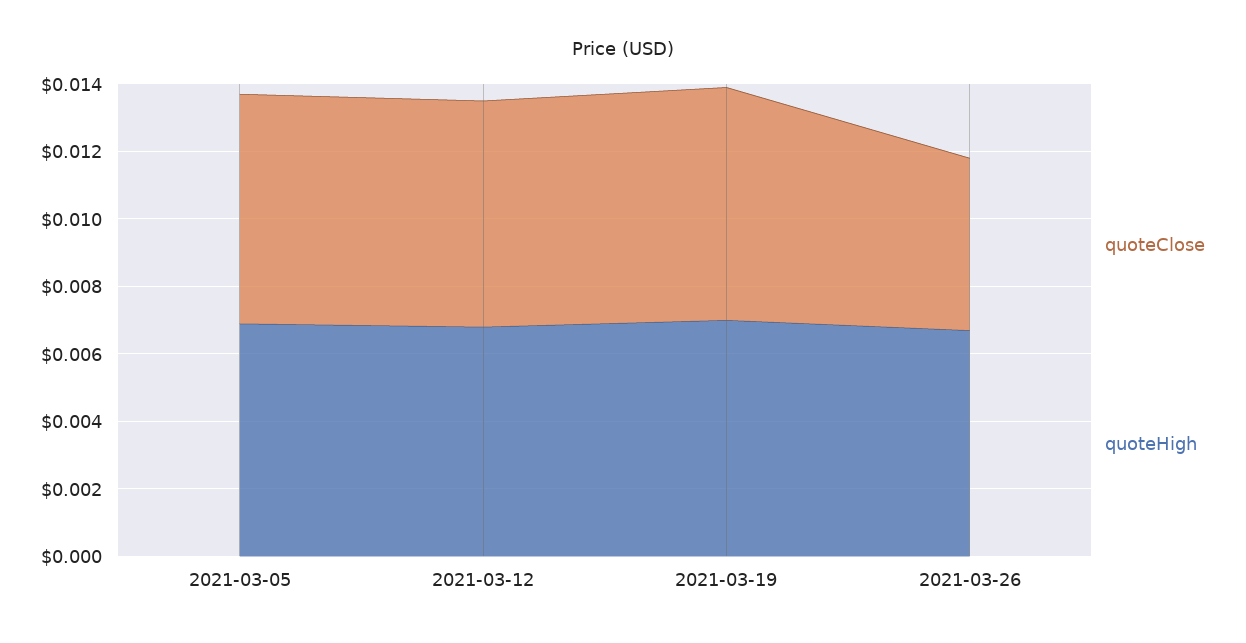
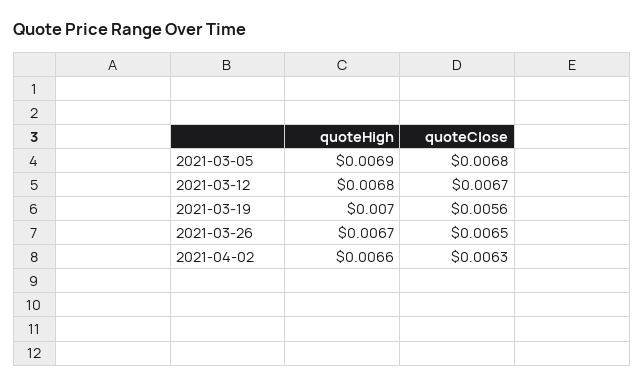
quoteClose, 2021-03-19: 0.007 -> 0.0056
quoteClose, 2021-03-26: 0.005 -> 0.0065
quoteHigh, 2021-04-02: none -> 0.0066
quoteClose, 2021-04-02: none -> 0.0063

